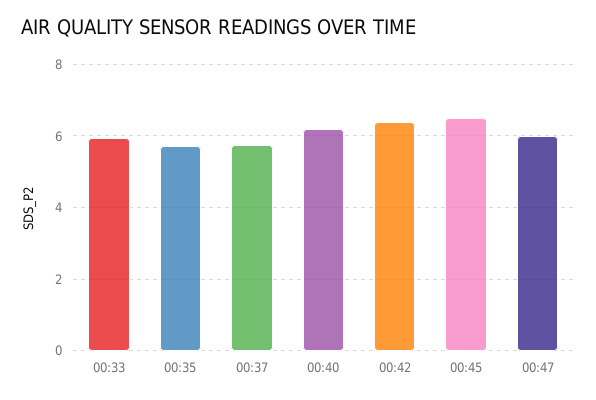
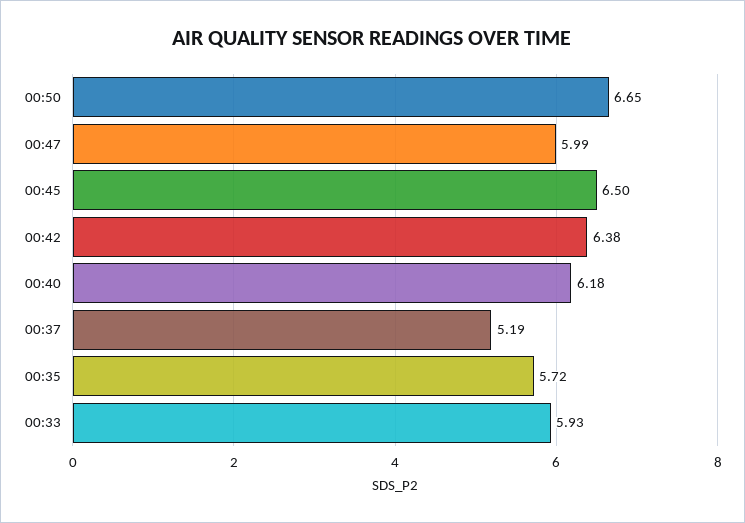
00:37: 5.8 -> 5.19
00:50: none -> 6.65

